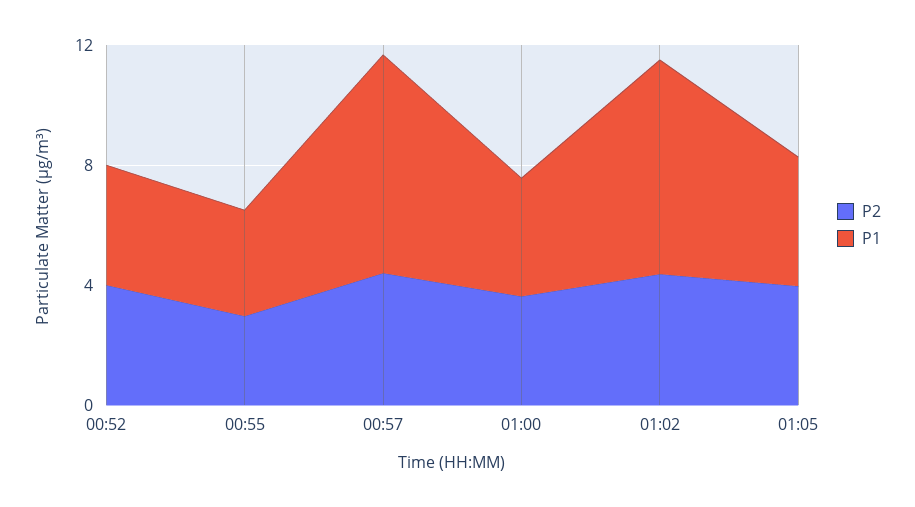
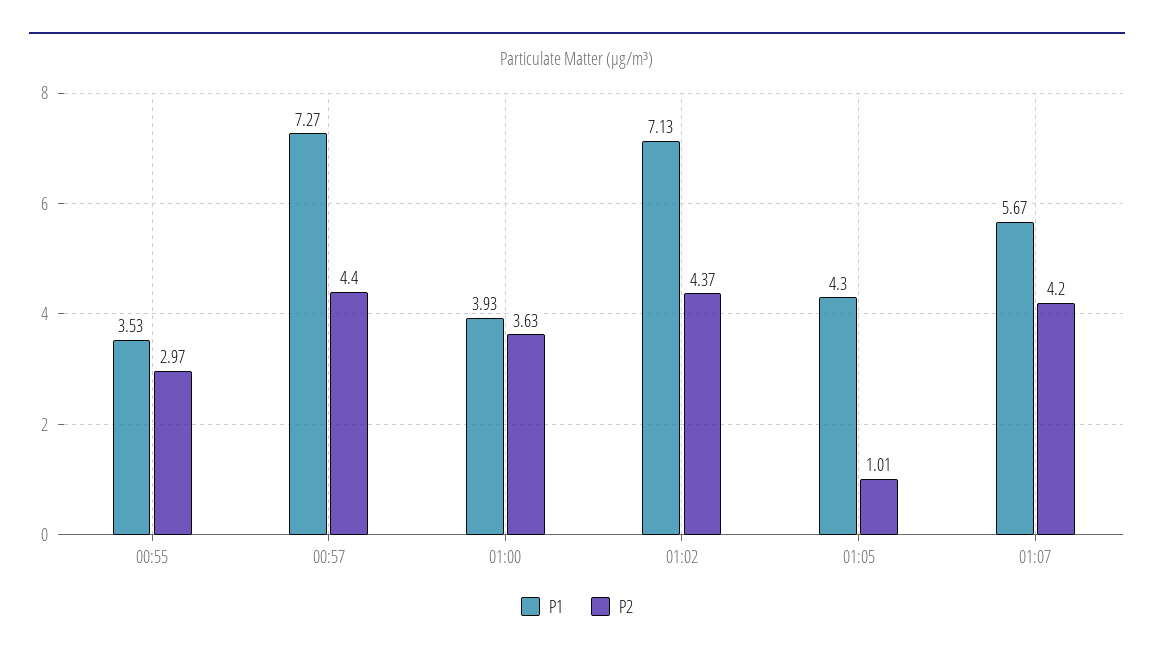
P2, 00:52: 4 -> none
P1, 00:52: 4 -> none
P2, 01:05: 4 -> 1.01
P1, 01:07: none -> 5.67
P2, 01:07: none -> 4.2

